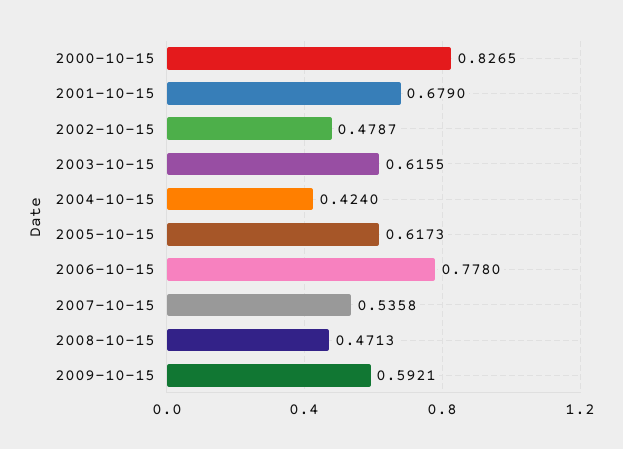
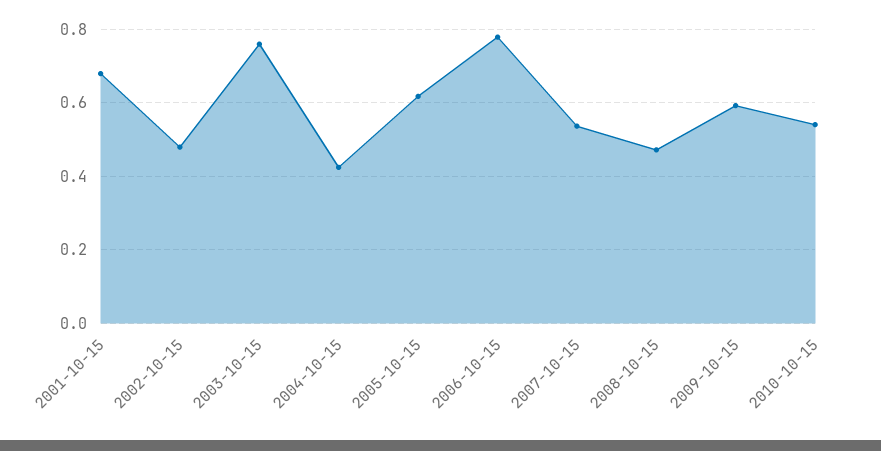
2000-10-15: 0.8265 -> none
2003-10-15: 0.6155 -> 0.76
2010-10-15: none -> 0.54

